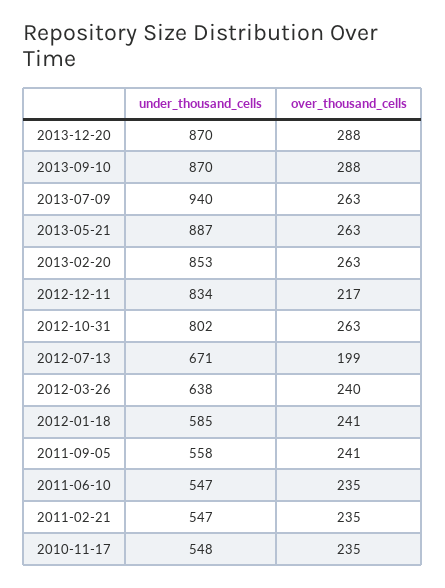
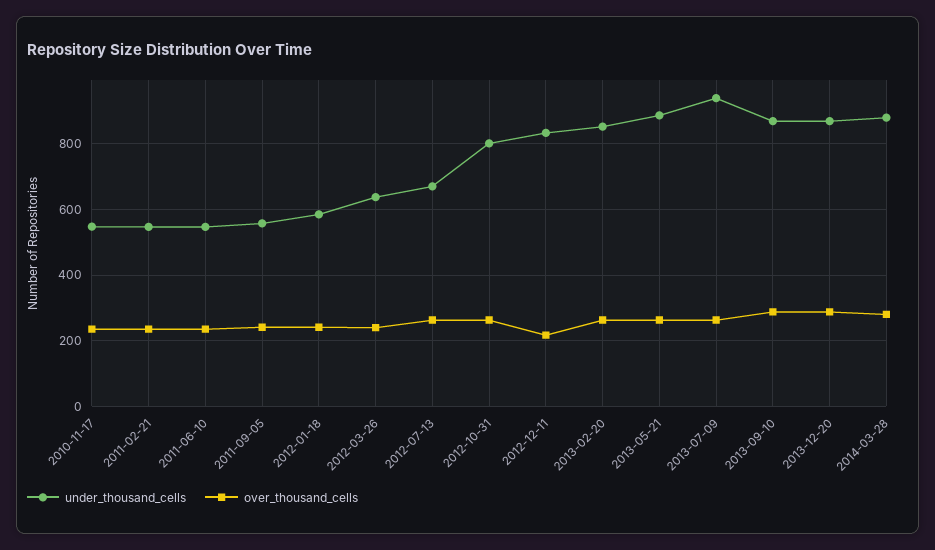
over_thousand_cells, 2012-07-13: 199 -> 260
under_thousand_cells, 2014-03-28: none -> 880
over_thousand_cells, 2014-03-28: none -> 280

